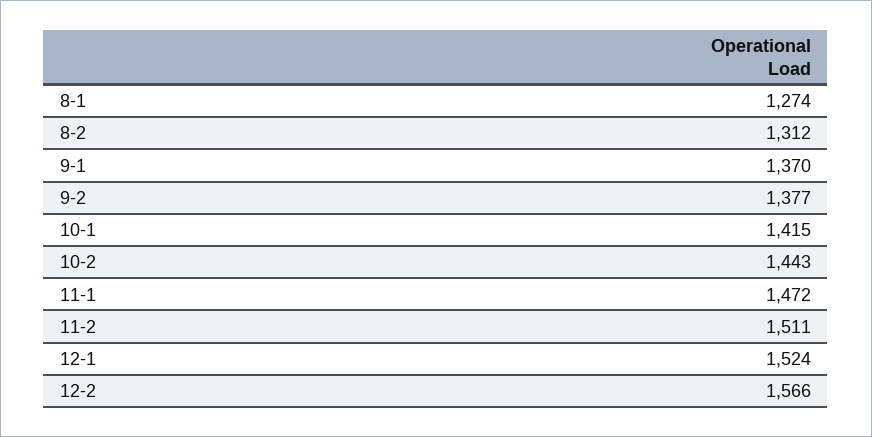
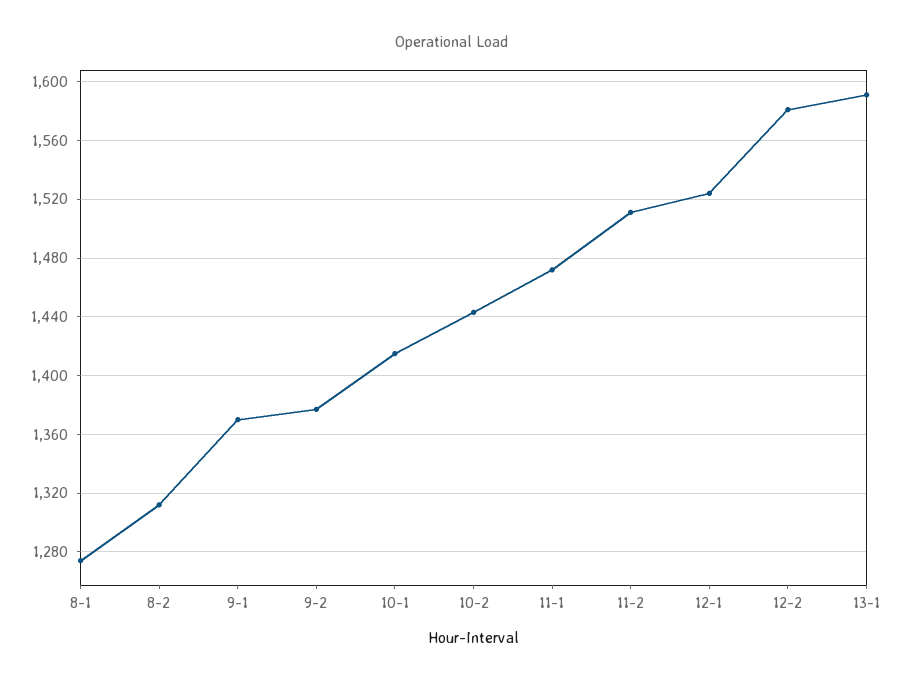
12-2: 1566 -> 1580
13-1: none -> 1590

